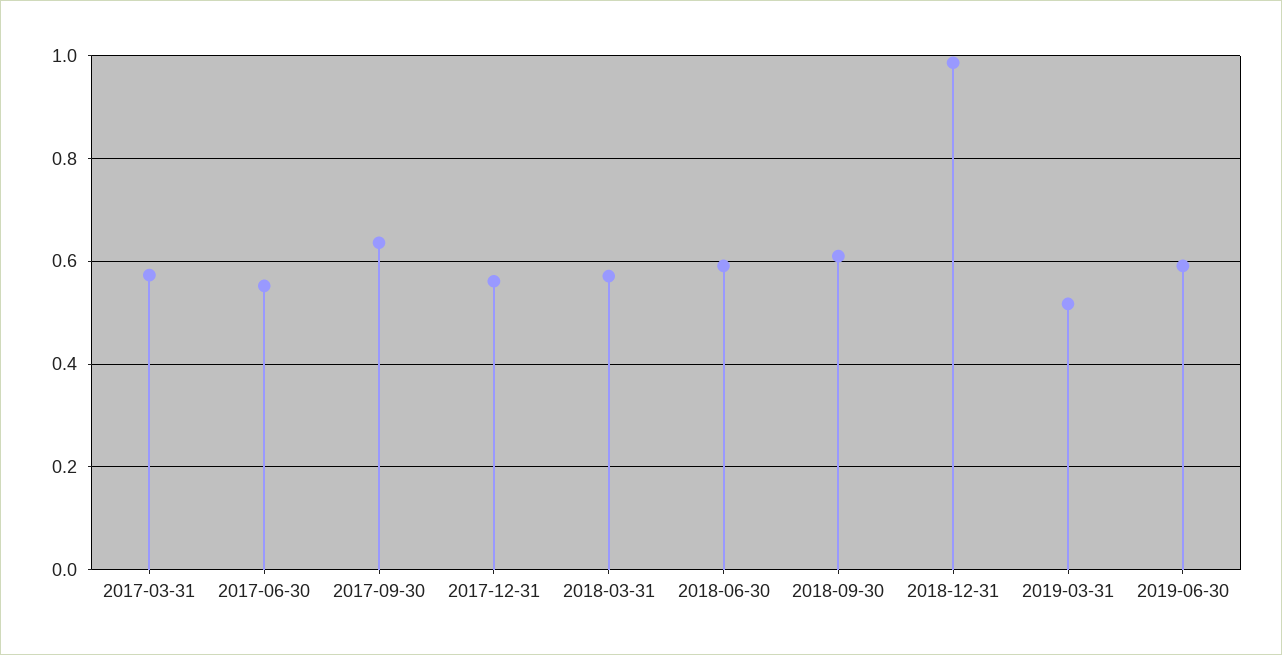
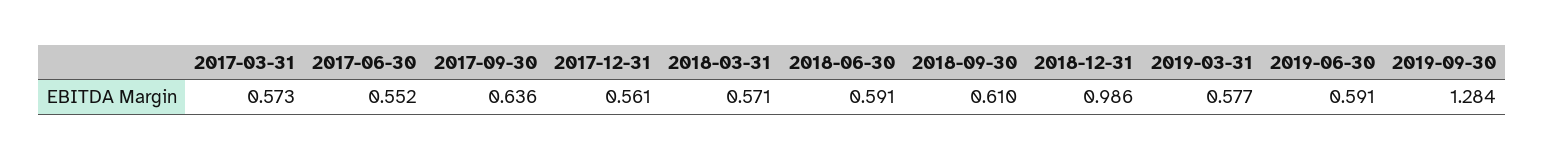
2019-03-31: 0.52 -> 0.577
2019-09-30: none -> 1.284

